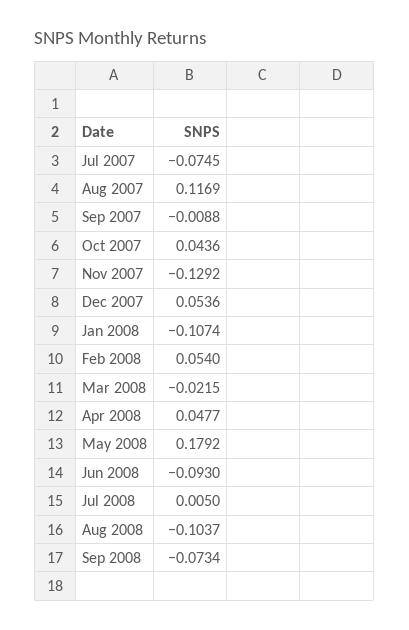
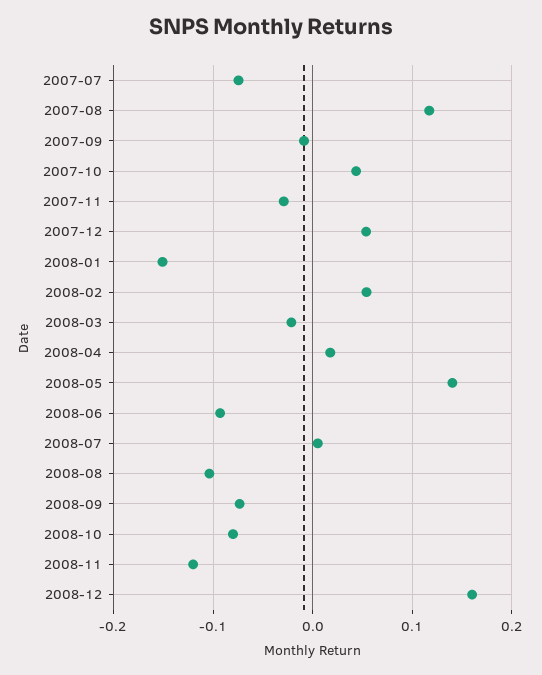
Nov 2007: -0.1292 -> -0.03
Jan 2008: -0.1074 -> -0.15
Apr 2008: 0.0477 -> 0.02
May 2008: 0.1792 -> 0.14
2008-10: none -> -0.08
2008-11: none -> -0.12
2008-12: none -> 0.16

